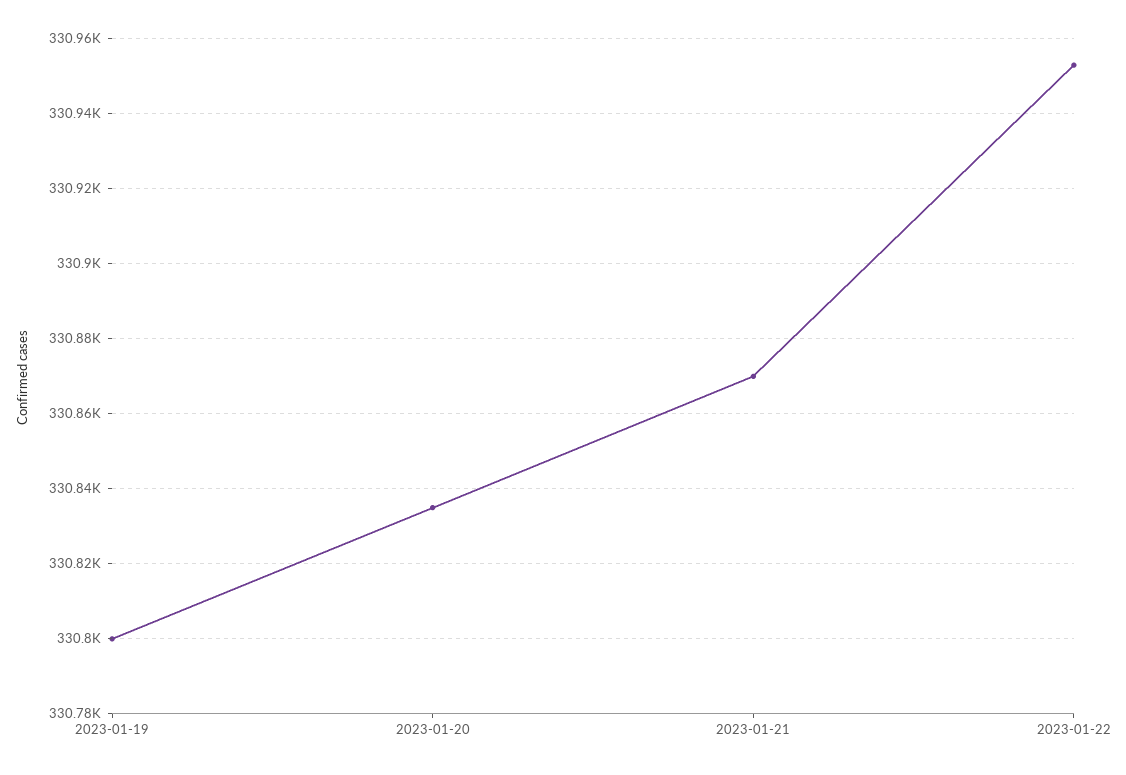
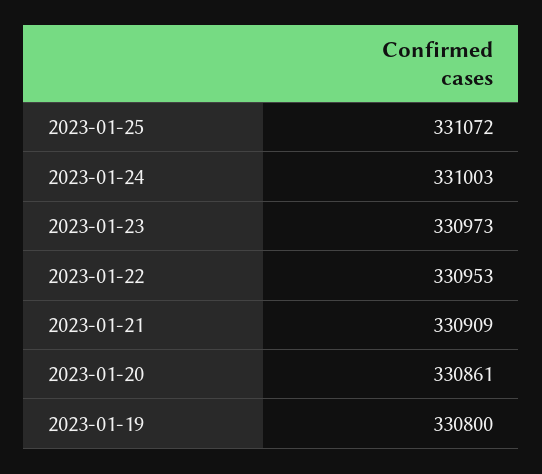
2023-01-20: 330835 -> 330861
2023-01-21: 330870 -> 330909
2023-01-25: none -> 331072
2023-01-24: none -> 331003
2023-01-23: none -> 330973

